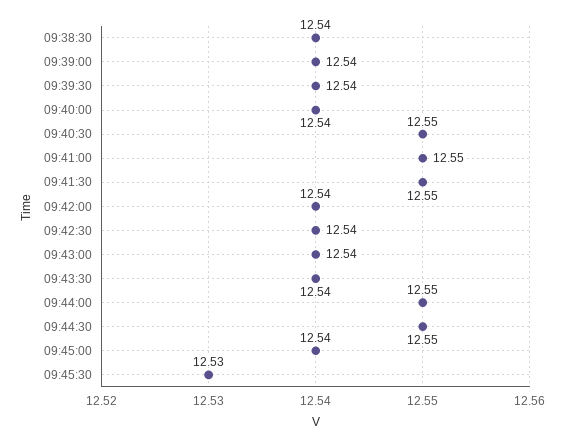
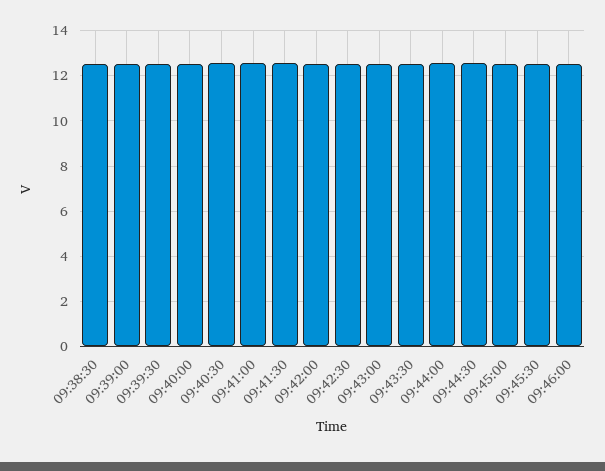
09:46:00: none -> 12.5

